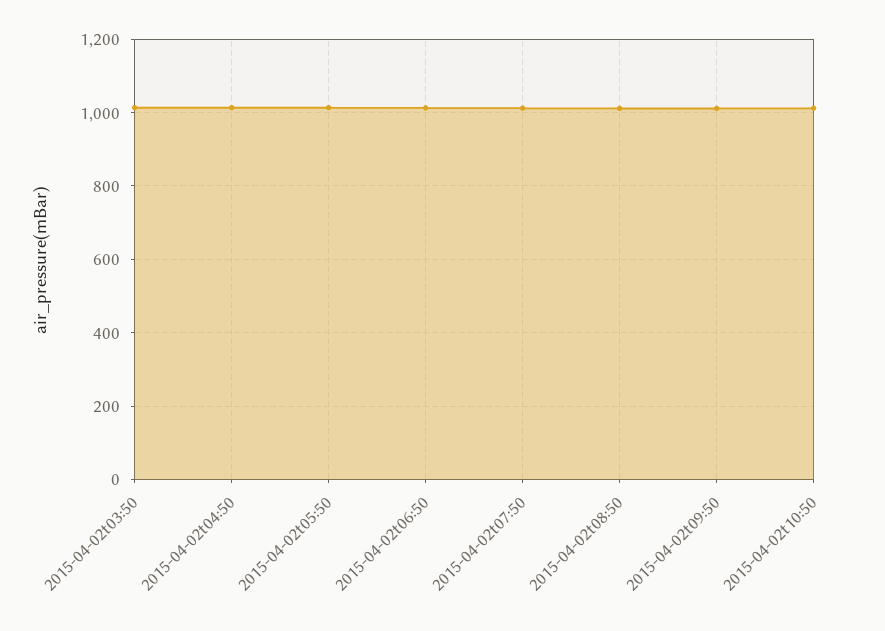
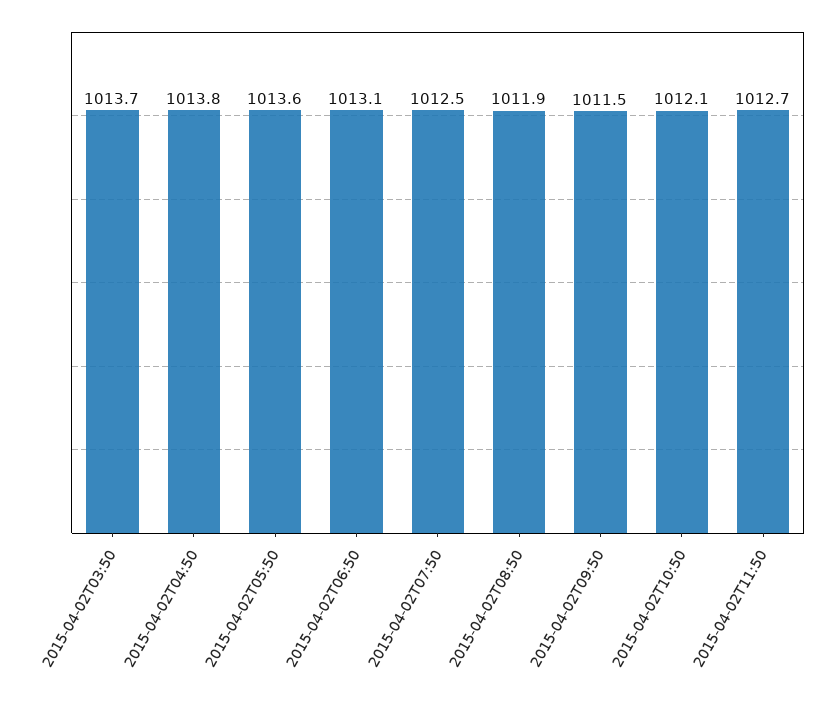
2015-04-02T11:50: none -> 1012.7

